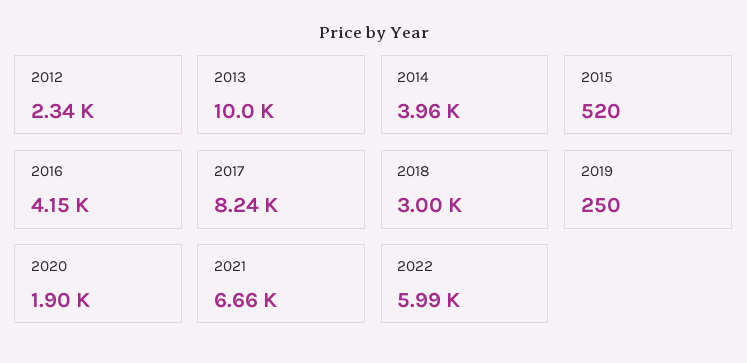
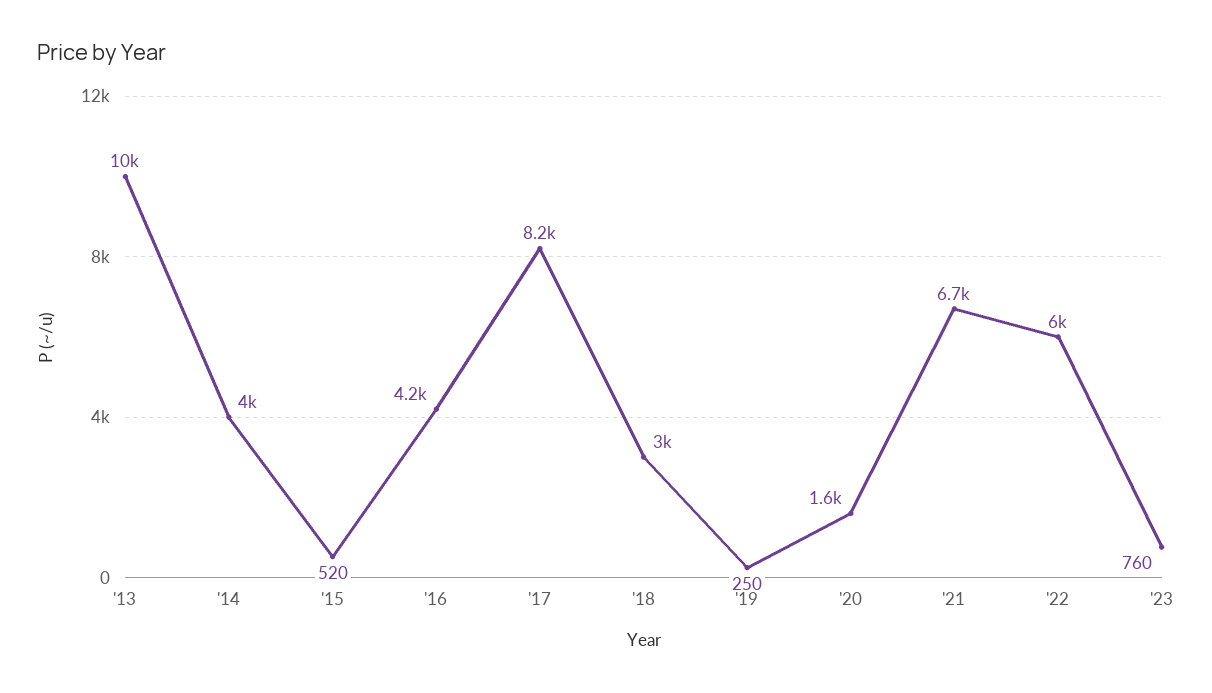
2012: 2340 -> none
2020: 1900 -> 1600
'23: none -> 760

